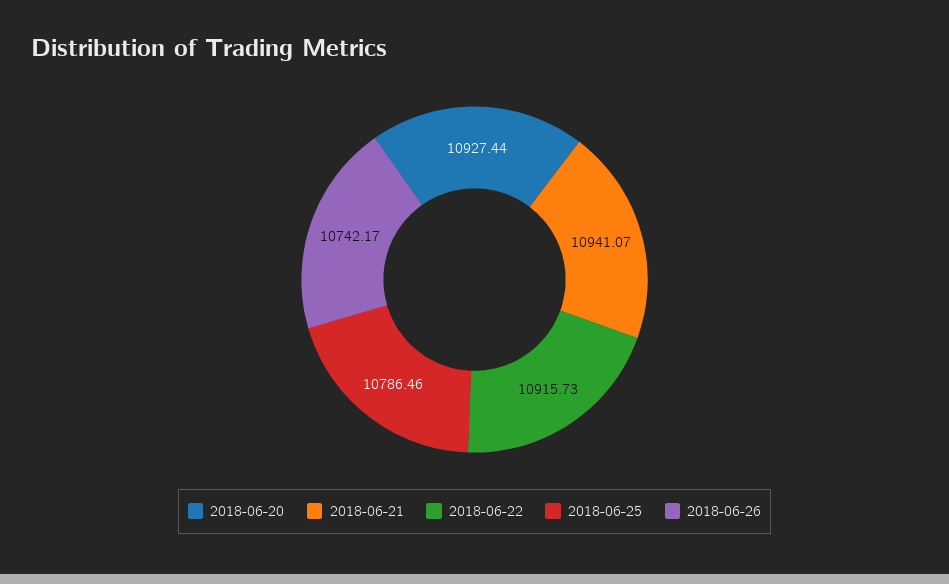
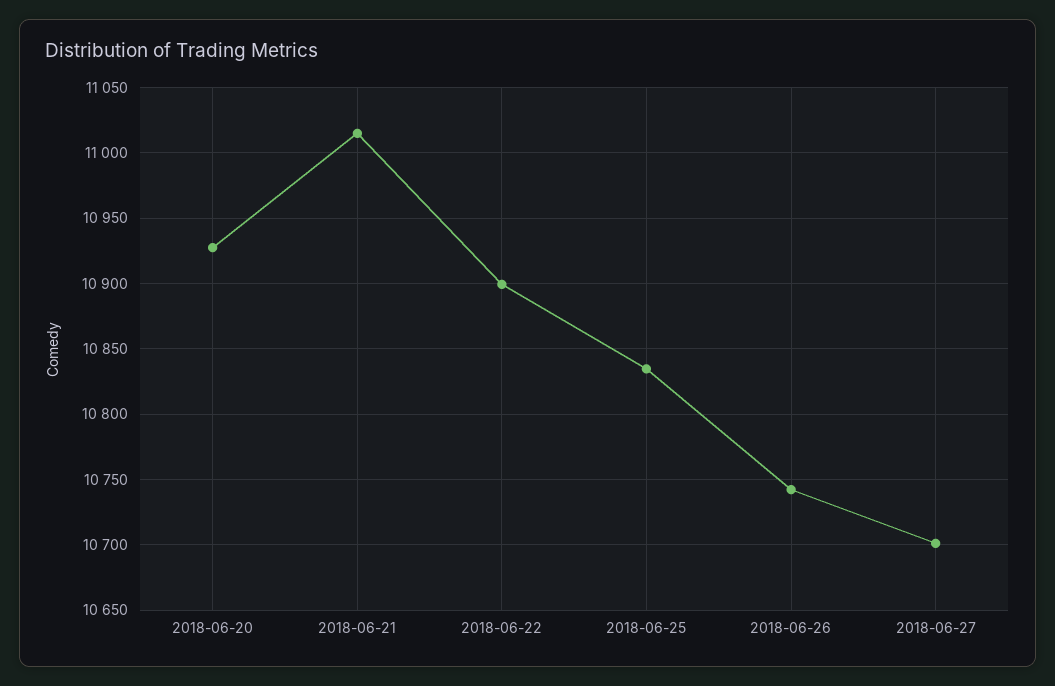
2018-06-21: 10941.07 -> 11015
2018-06-22: 10915.73 -> 10900
2018-06-25: 10786.46 -> 10835
2018-06-27: none -> 10700

